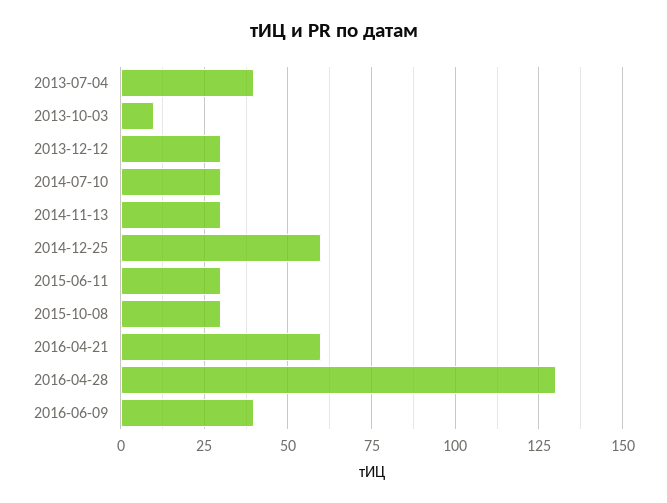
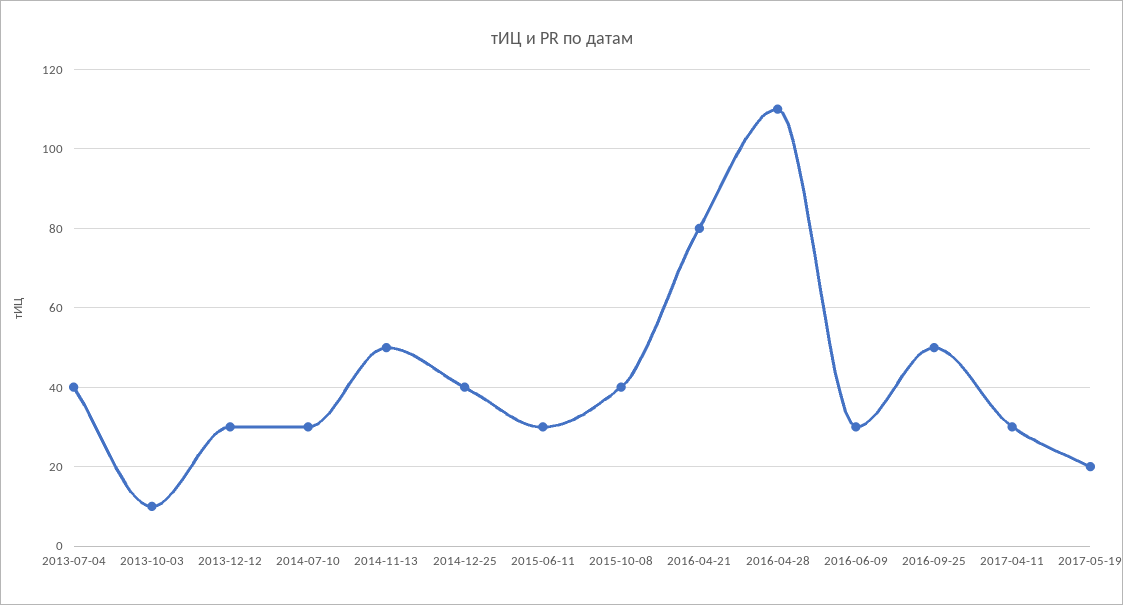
2014-11-13: 30 -> 50
2014-12-25: 60 -> 40
2015-10-08: 30 -> 40
2016-04-21: 60 -> 80
2016-04-28: 130 -> 110
2016-06-09: 40 -> 30
2016-09-25: none -> 50
2017-04-11: none -> 30
2017-05-19: none -> 20

